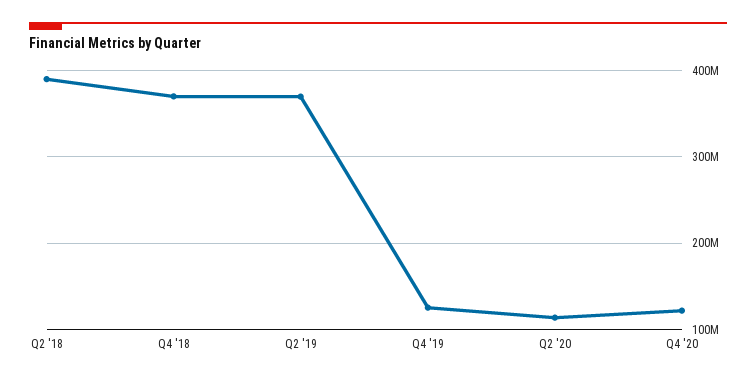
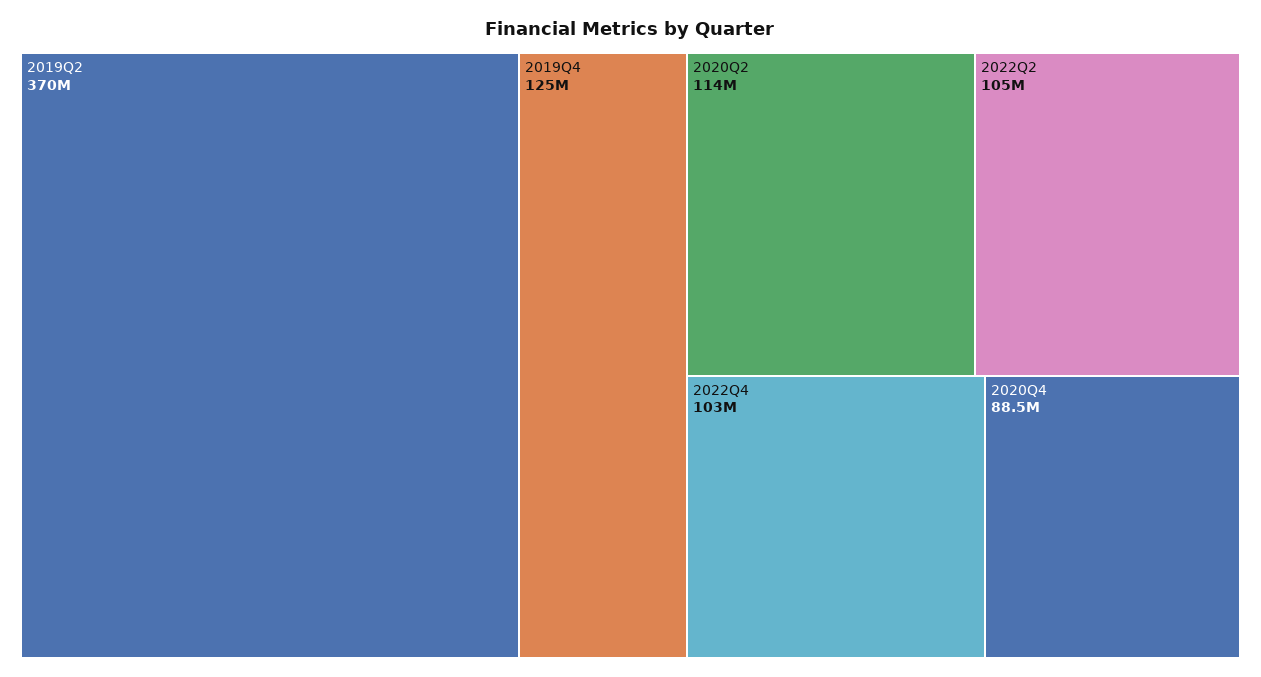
Q2 '18: 390000000 -> none
Q4 '18: 370000000 -> none
Q4 '20: 120000000 -> 88500000
2022Q2: none -> 105000000
2022Q4: none -> 103000000

